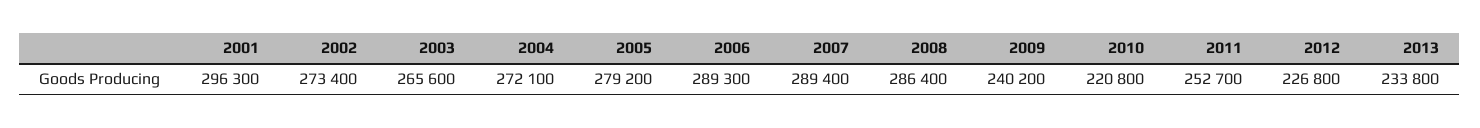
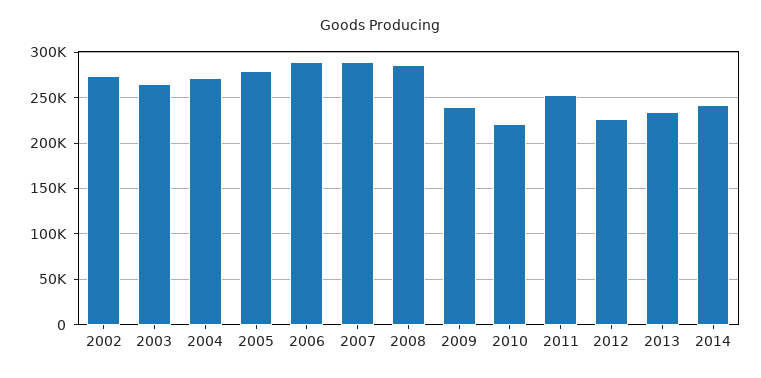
2001: 296300 -> none
2014: none -> 240000

